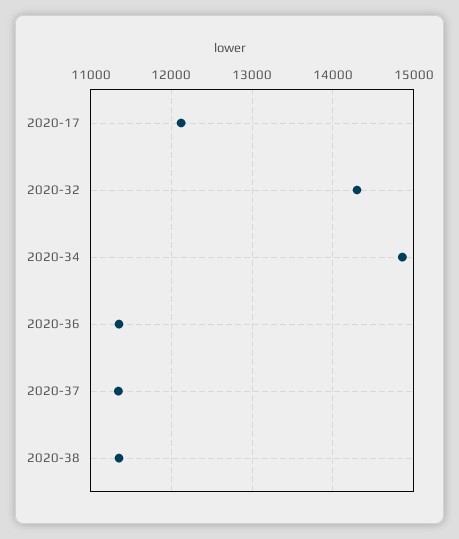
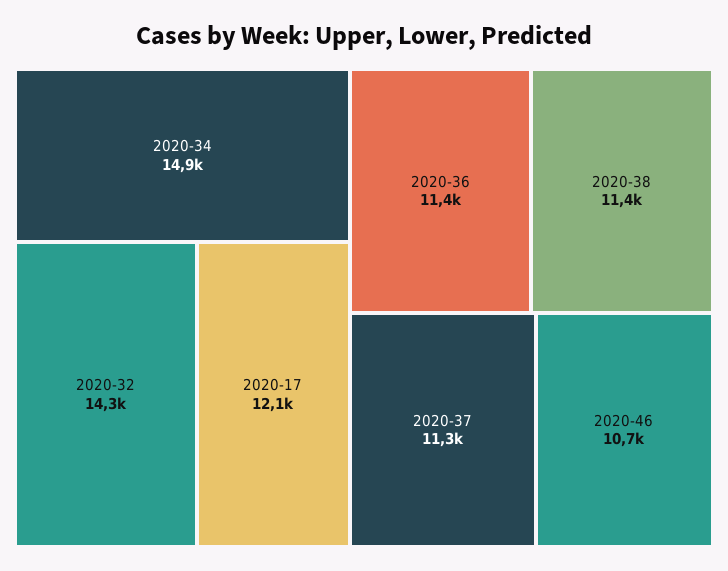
2020-46: none -> 10700

